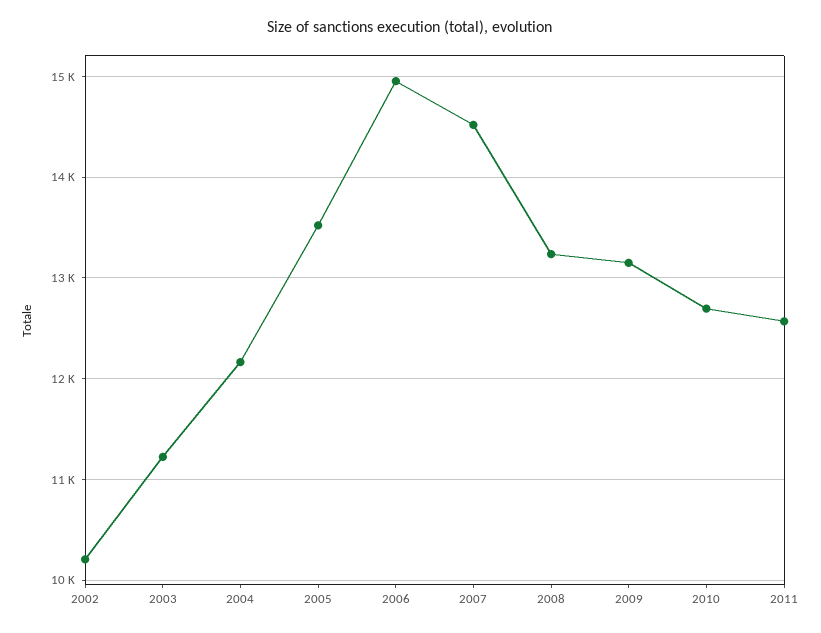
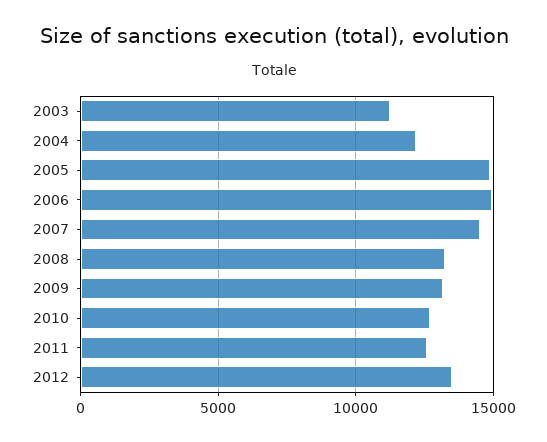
2002: 10200 -> none
2005: 13500 -> 15000
2012: none -> 13500

